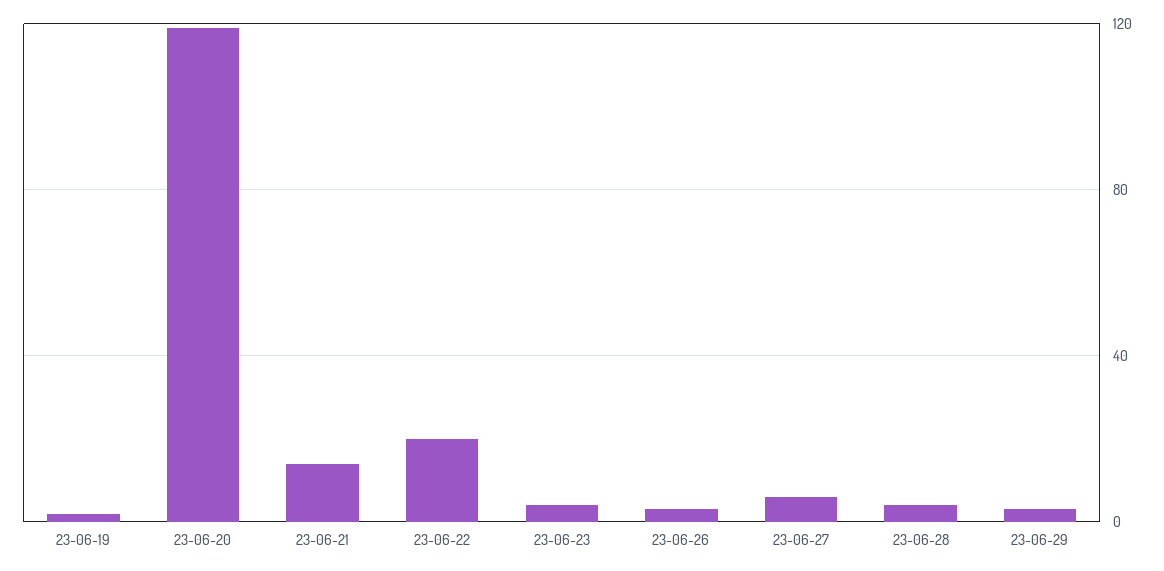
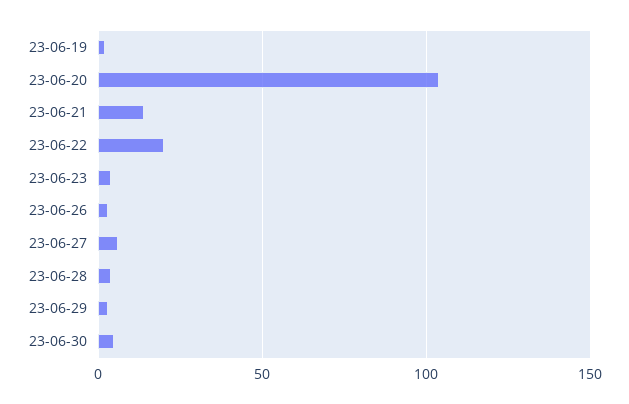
23-06-20: 120 -> 105
23-06-30: none -> 5

